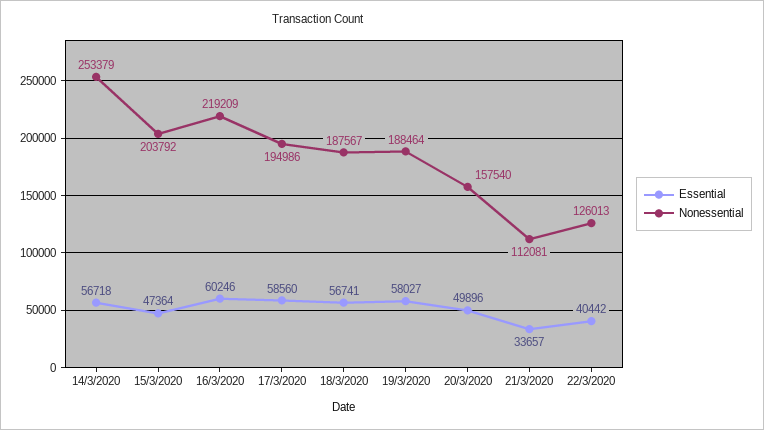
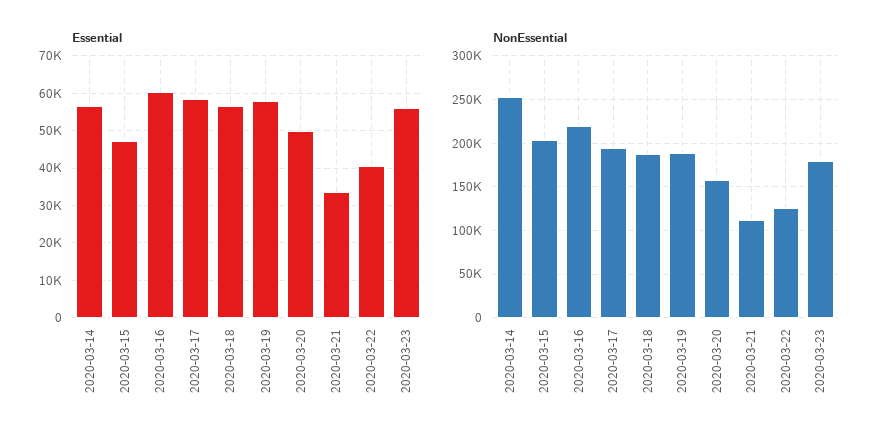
Essential, 2020-03-23: none -> 56000
Nonessential, 2020-03-23: none -> 180000

